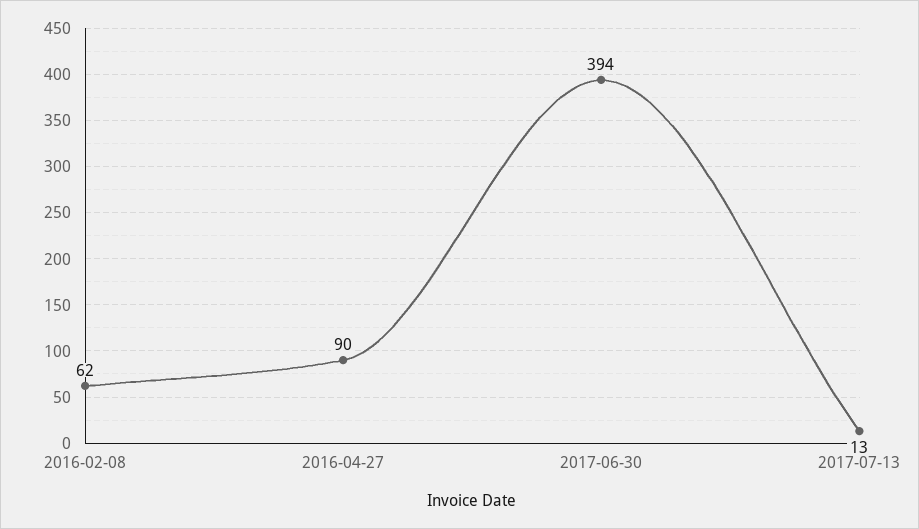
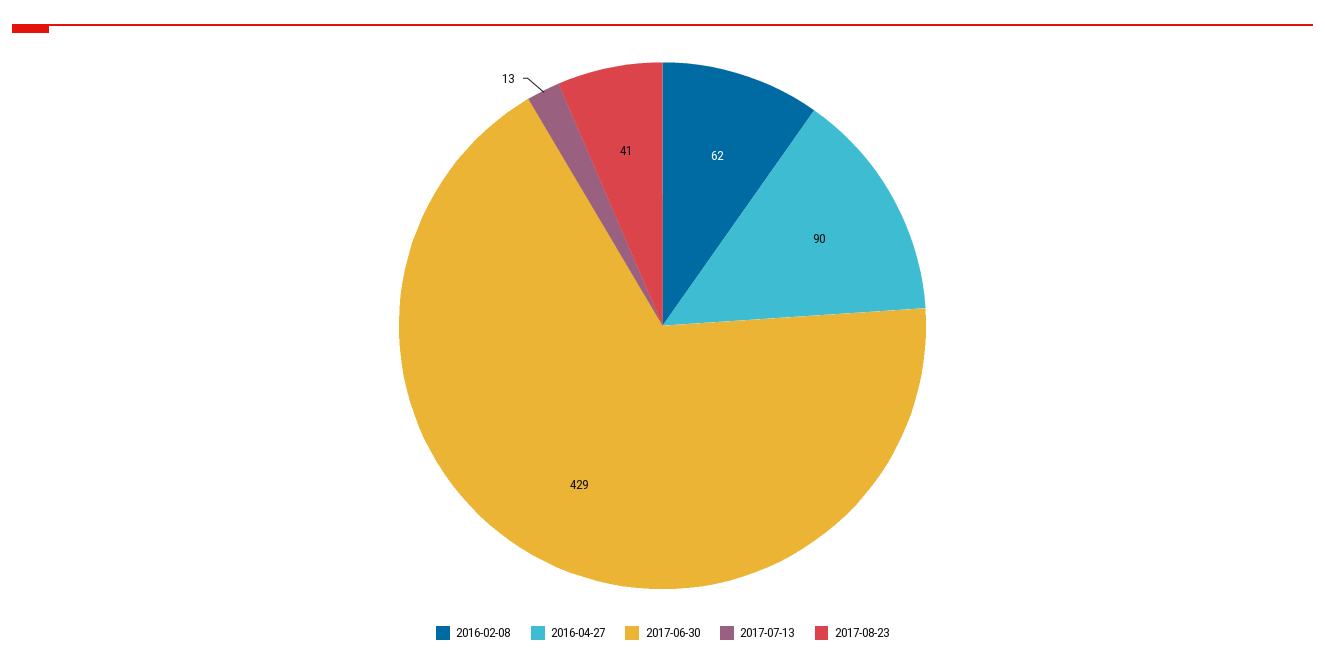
2017-06-30: 394 -> 429
2017-08-23: none -> 41

